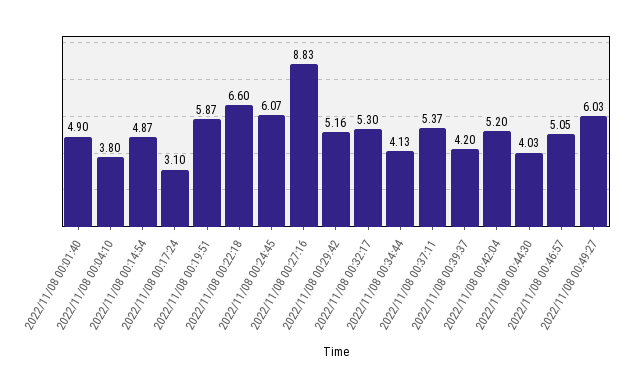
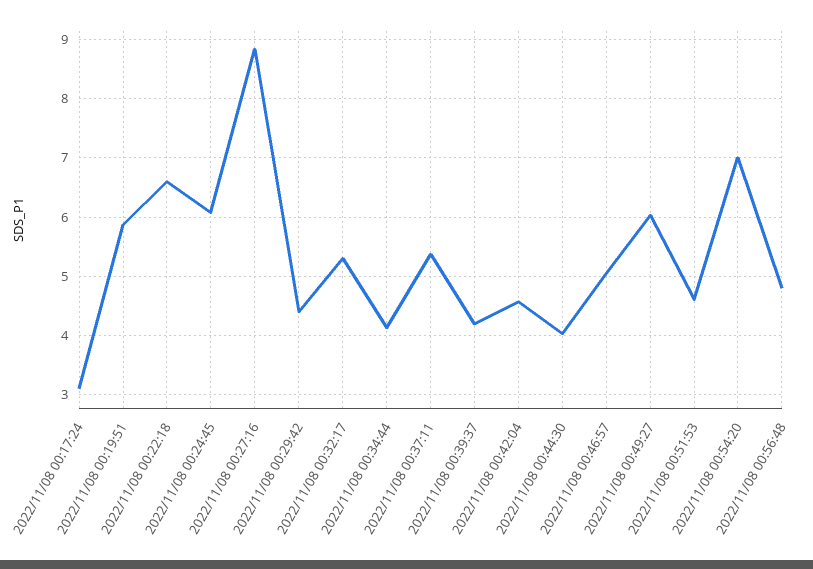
2022/11/08 00:01:40: 4.9 -> none
2022/11/08 00:04:10: 3.8 -> none
2022/11/08 00:14:54: 4.87 -> none
2022/11/08 00:29:42: 5.16 -> 4.4
2022/11/08 00:42:04: 5.2 -> 4.6
2022/11/08 00:51:53: none -> 4.6
2022/11/08 00:54:20: none -> 7
2022/11/08 00:56:48: none -> 4.8

